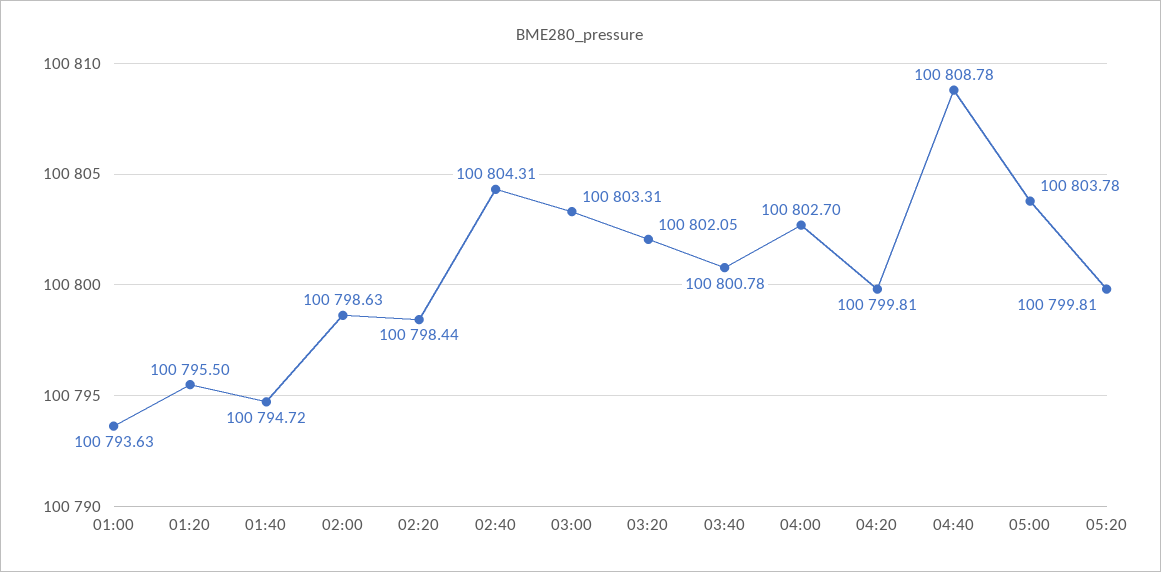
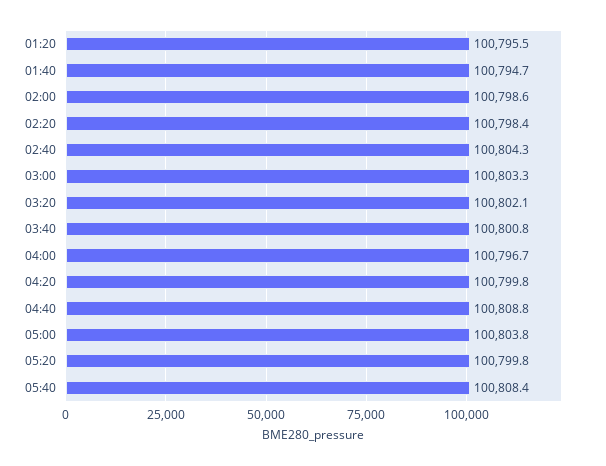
01:00: 100793.63 -> none
04:00: 100802.7 -> 100796.7
05:40: none -> 100808.4

